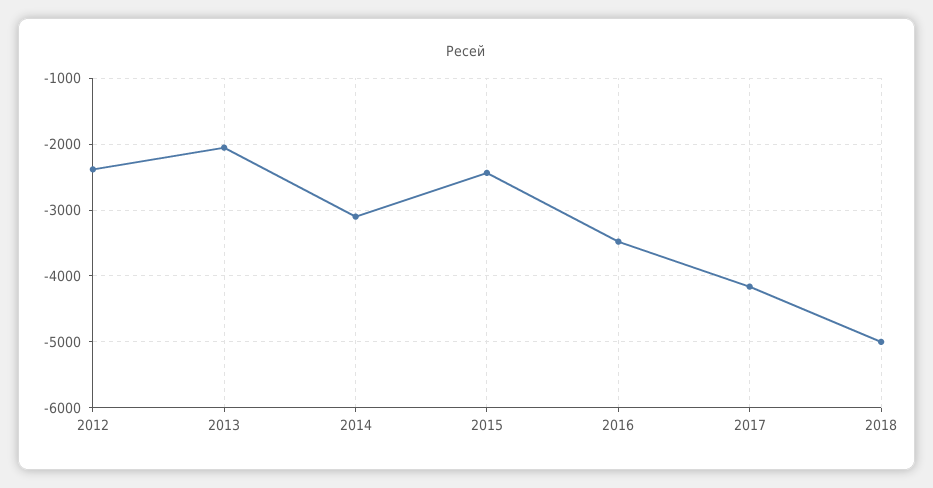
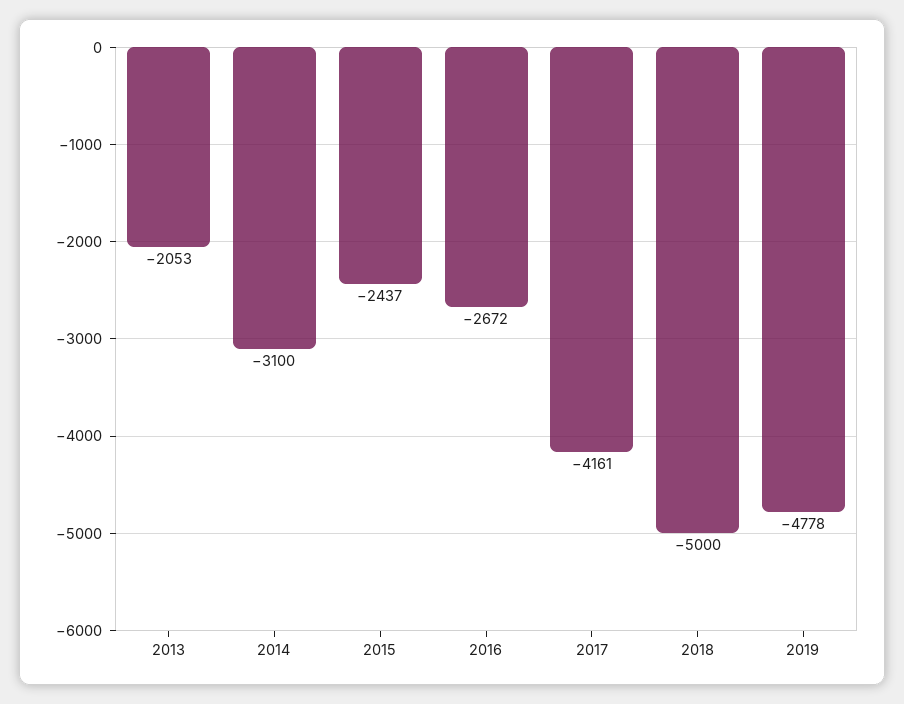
2012: -2400 -> none
2016: -3500 -> -2672
2019: none -> -4778

